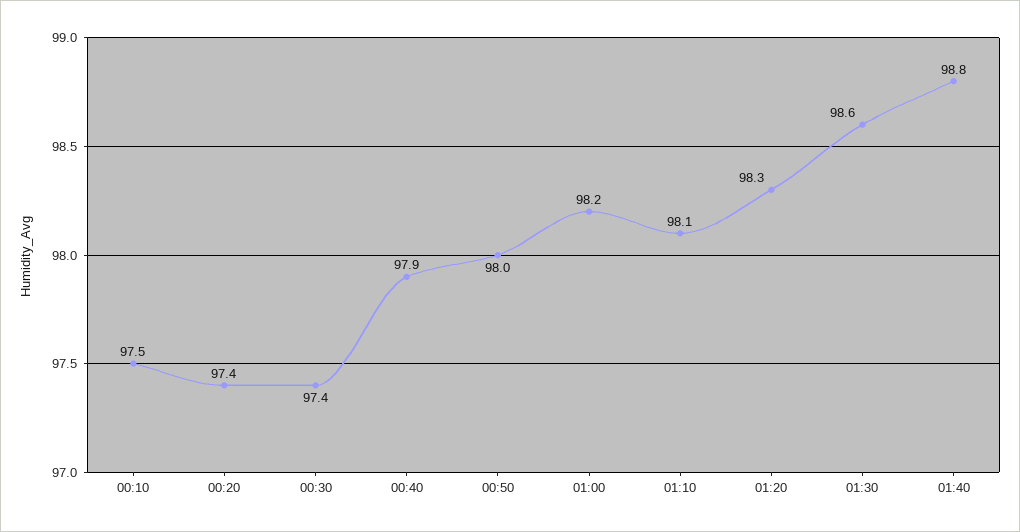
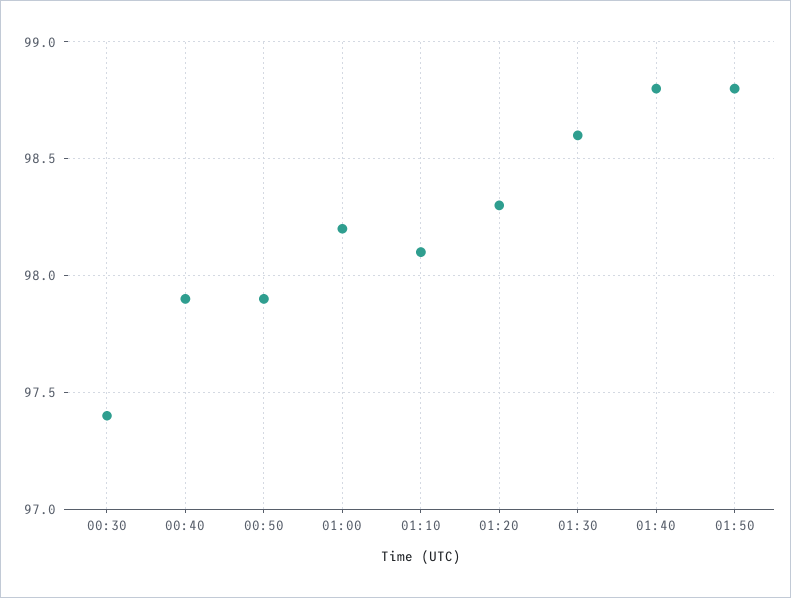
00:10: 97.5 -> none
00:20: 97.4 -> none
00:50: 98 -> 97.9
01:50: none -> 98.8

